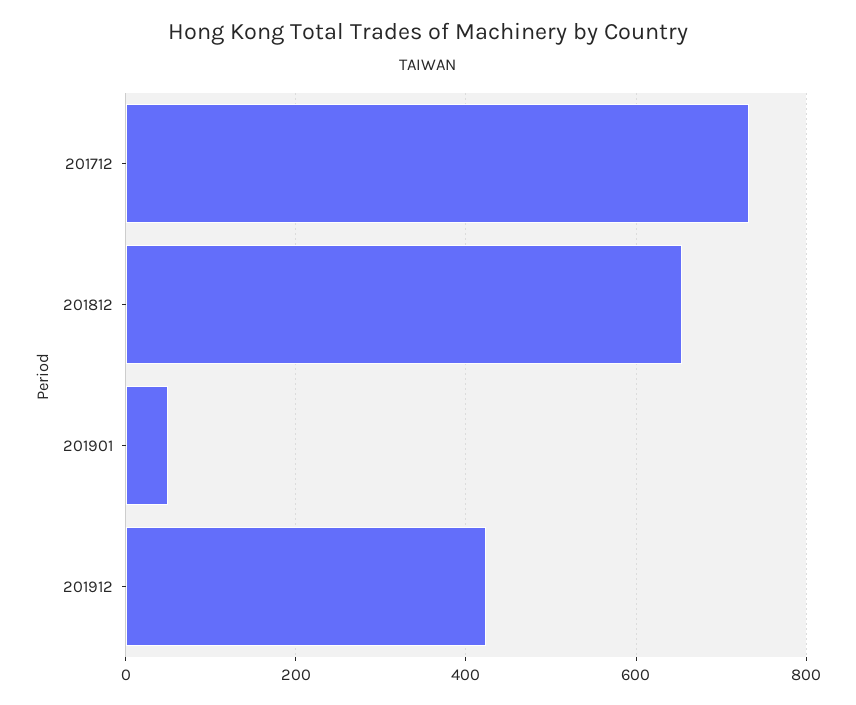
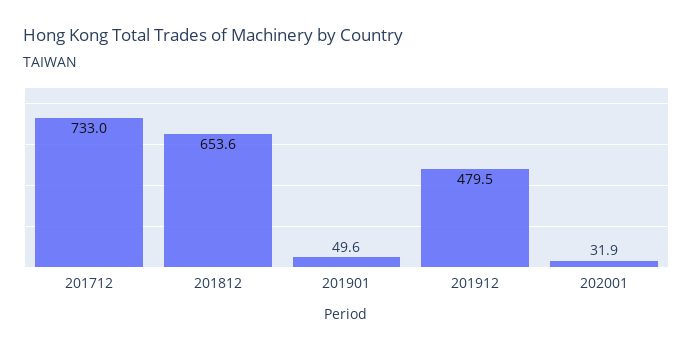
201912: 420 -> 479.5
202001: none -> 31.9

